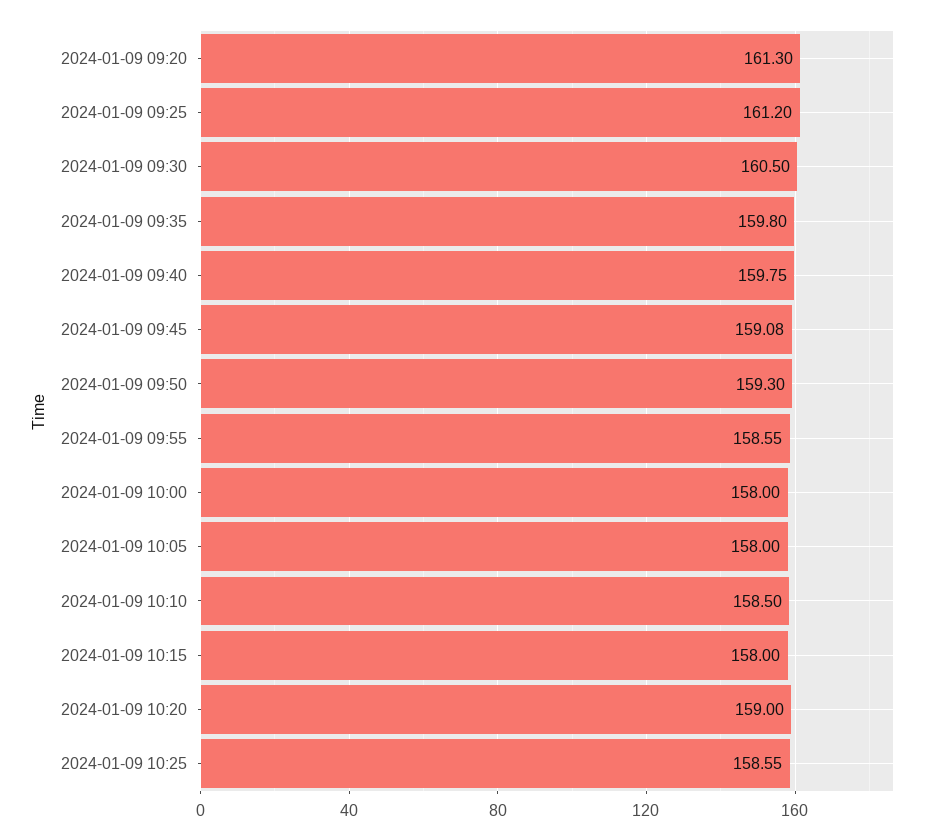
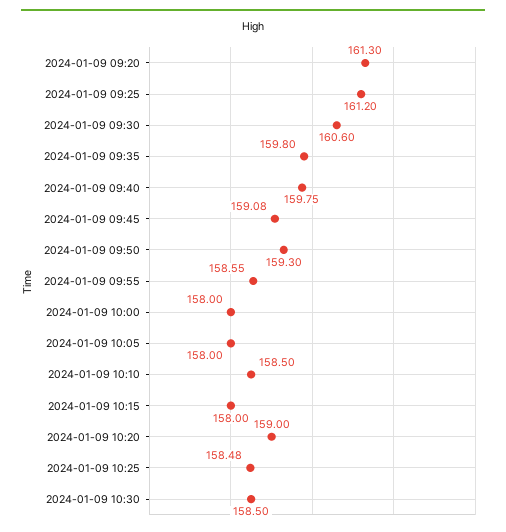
2024-01-09 09:30: 160.5 -> 160.6
2024-01-09 10:25: 158.55 -> 158.48
2024-01-09 10:30: none -> 158.5

